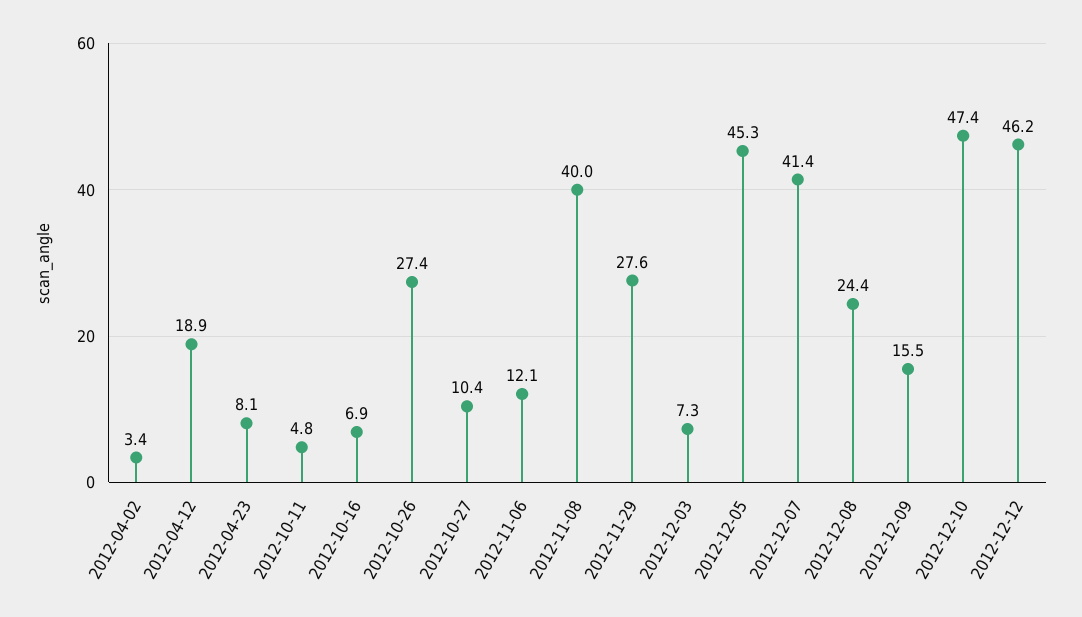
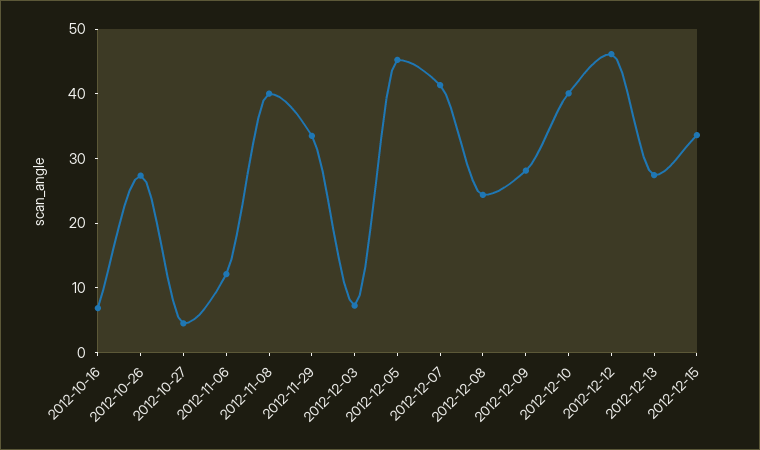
2012-04-02: 3.4 -> none
2012-04-12: 18.9 -> none
2012-04-23: 8.1 -> none
2012-10-11: 4.8 -> none
2012-10-27: 10.4 -> 4
2012-11-29: 27.6 -> 34
2012-12-09: 15.5 -> 28
2012-12-10: 47.4 -> 40
2012-12-13: none -> 28
2012-12-15: none -> 34

